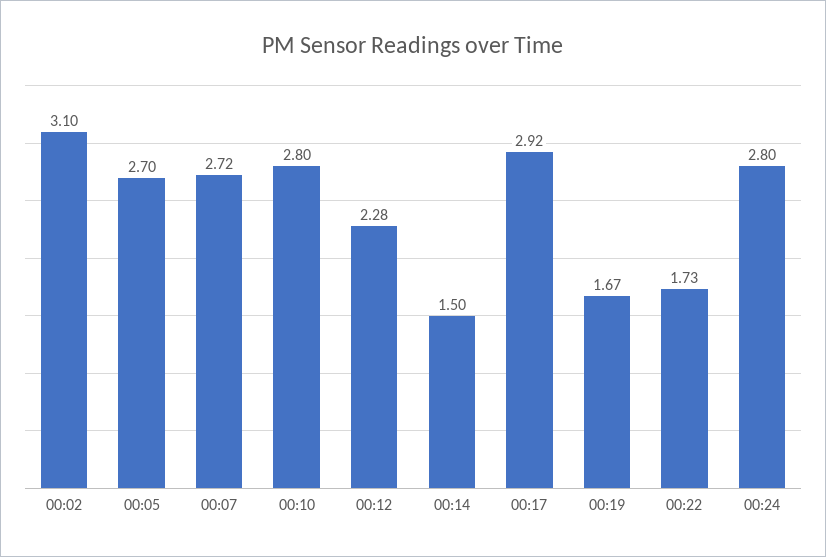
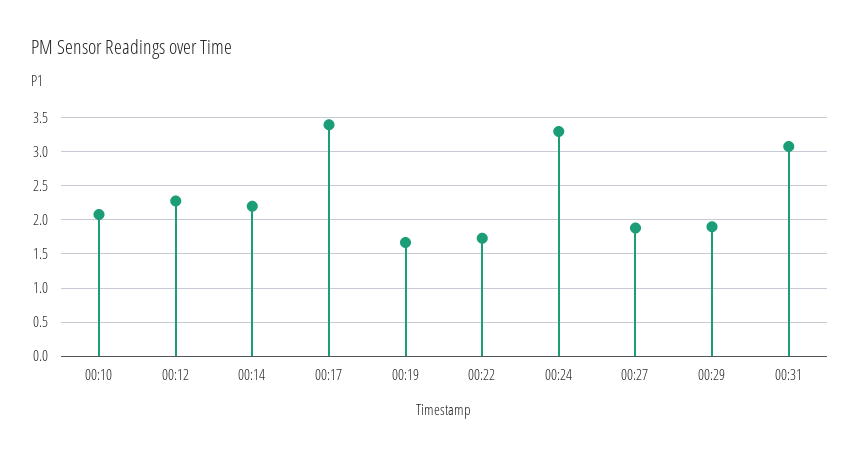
00:02: 3.1 -> none
00:05: 2.7 -> none
00:07: 2.72 -> none
00:10: 2.8 -> 2.1
00:14: 1.5 -> 2.2
00:17: 2.92 -> 3.4
00:24: 2.8 -> 3.3
00:27: none -> 1.9
00:29: none -> 1.9
00:31: none -> 3.1

